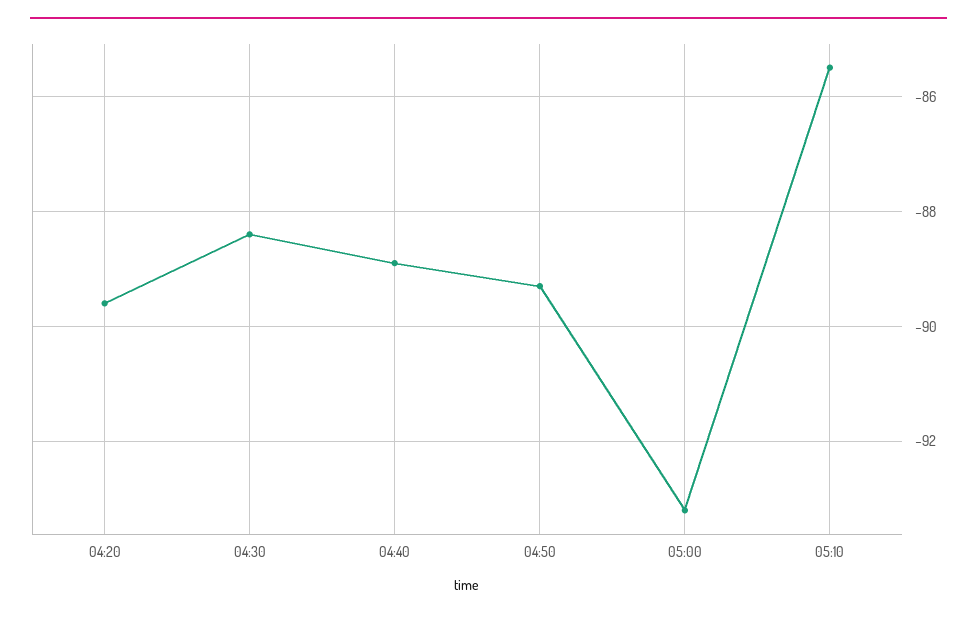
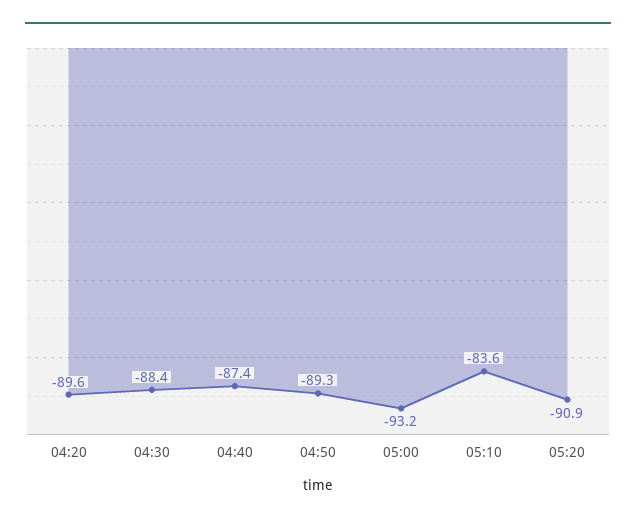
04:40: -89 -> -87.4
05:10: -85.5 -> -83.6
05:20: none -> -90.9

